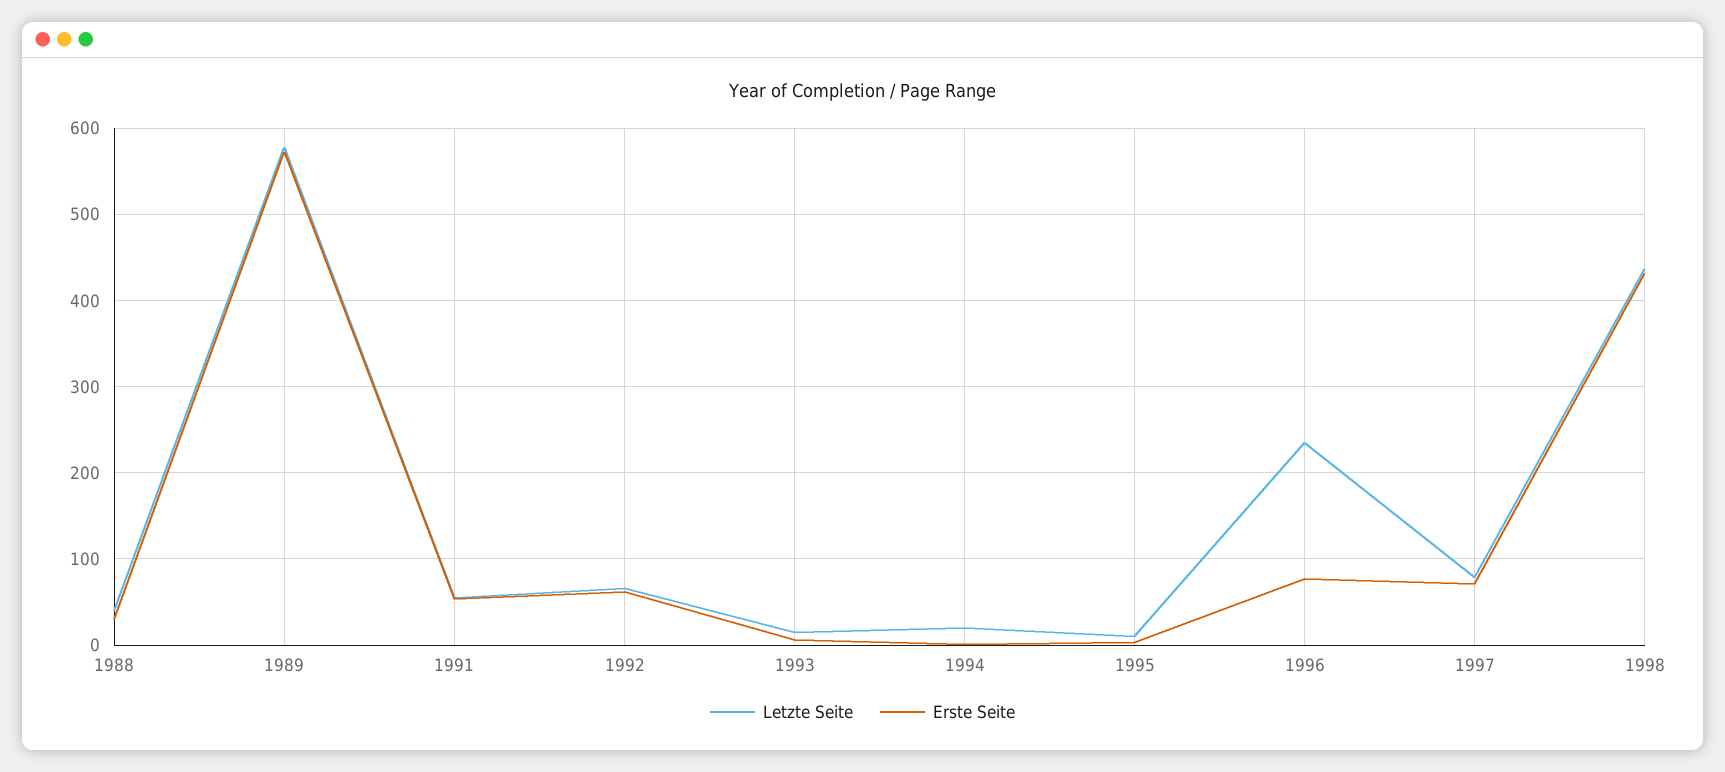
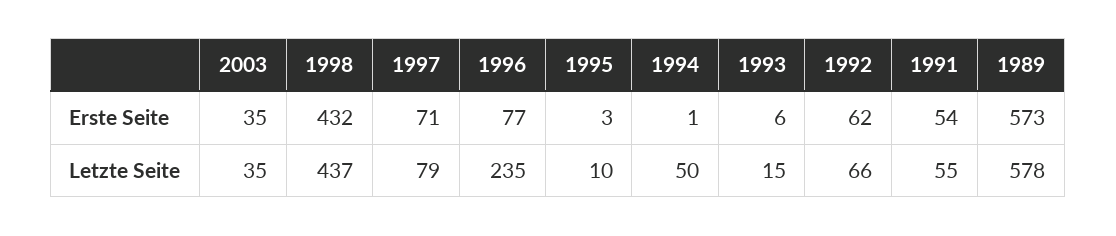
Letzte Seite, 1988: 40 -> none
Erste Seite, 1988: 30 -> none
Letzte Seite, 1994: 20 -> 50
Erste Seite, 2003: none -> 35
Letzte Seite, 2003: none -> 35

